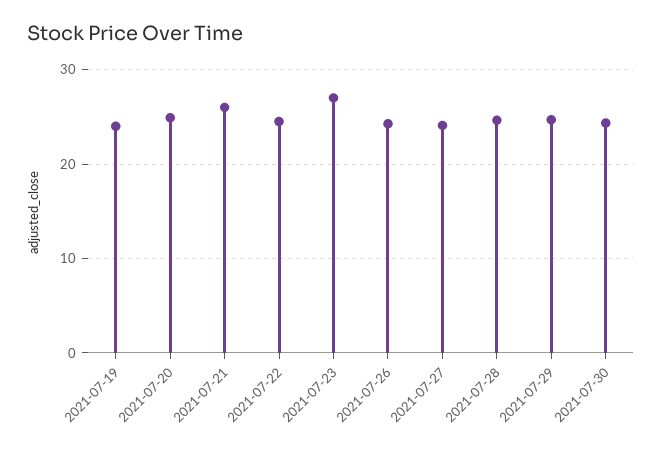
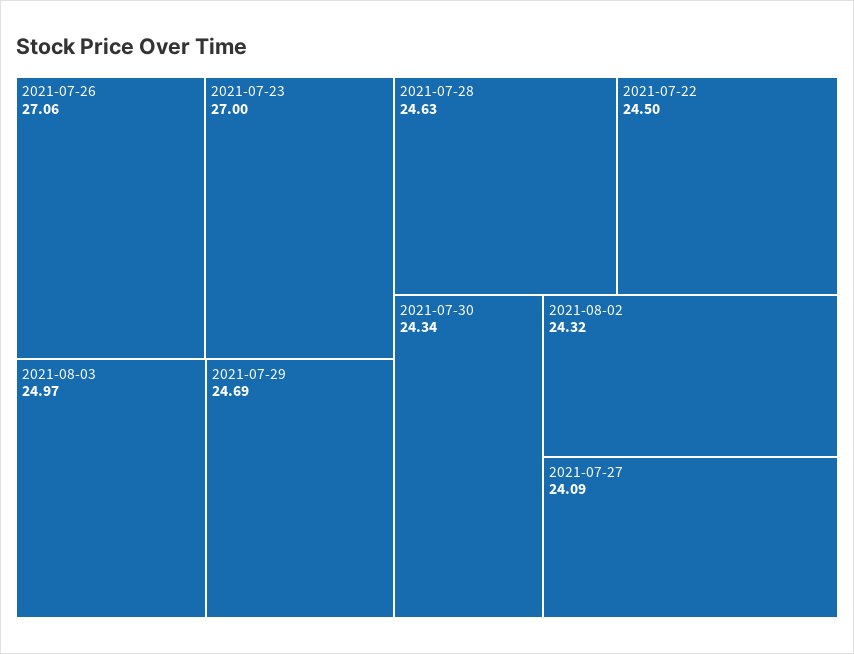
2021-07-19: 24 -> none
2021-07-20: 25 -> none
2021-07-21: 26 -> none
2021-07-26: 24 -> 27.06
2021-08-03: none -> 24.97
2021-08-02: none -> 24.32

